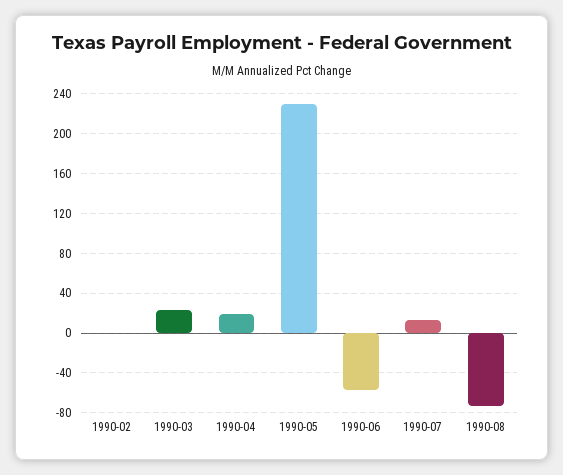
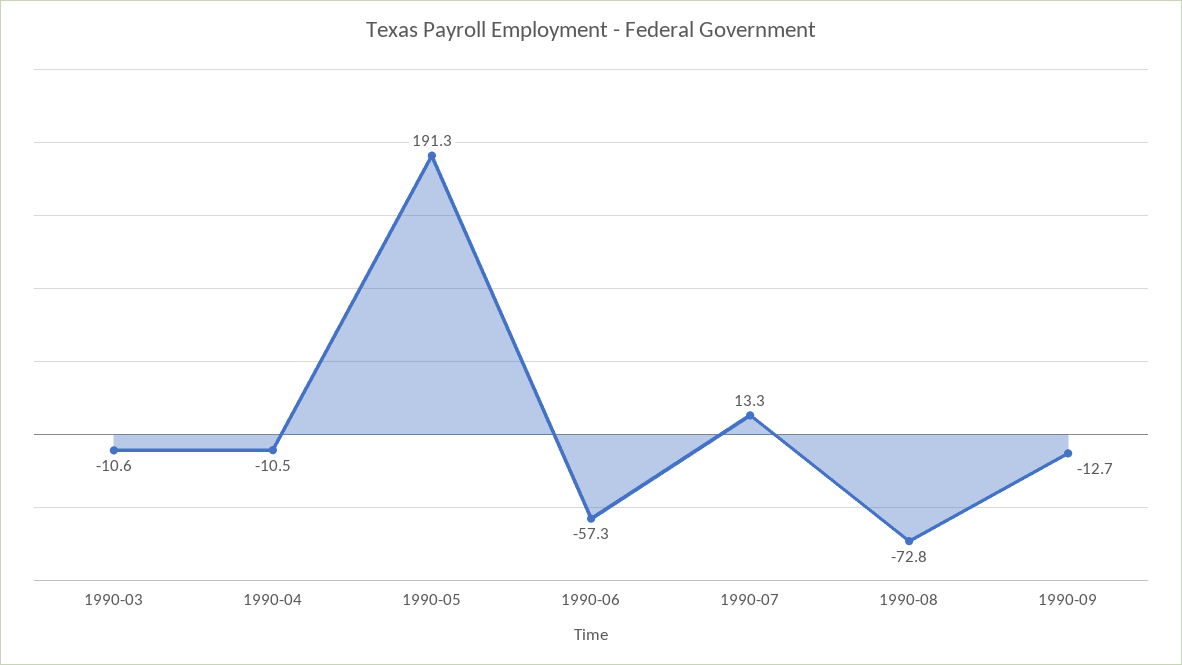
1990-02: 0 -> none
1990-03: 20 -> -10.6
1990-04: 20 -> -10.5
1990-05: 230 -> 191.3
1990-09: none -> -12.7

